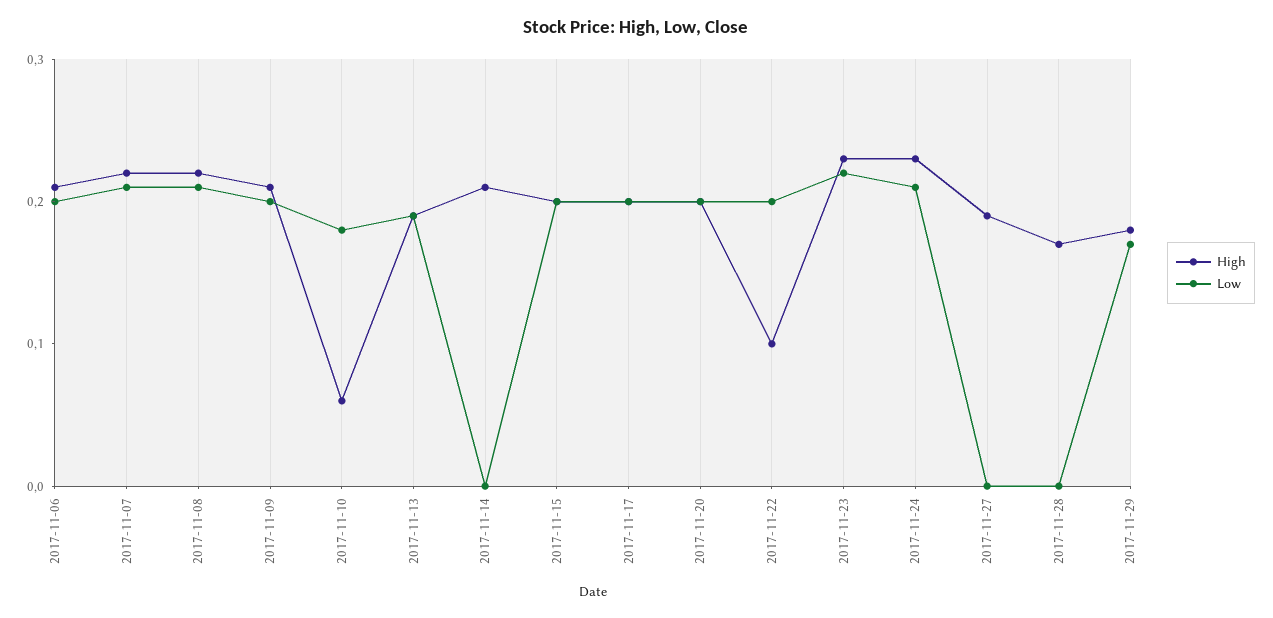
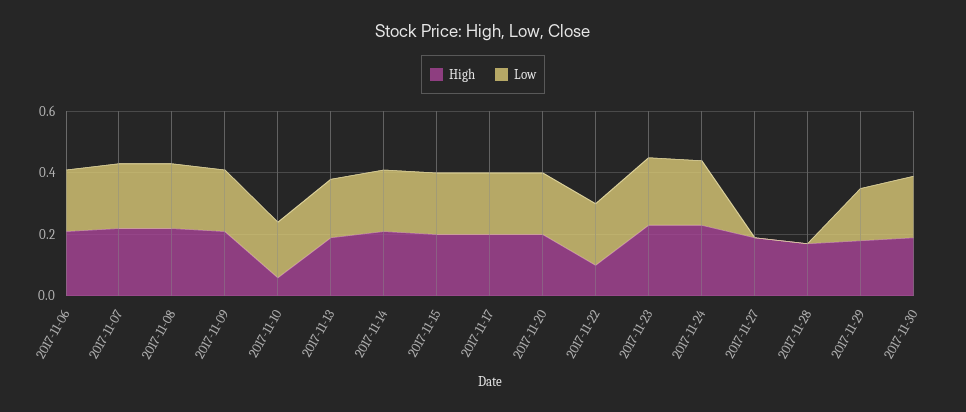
Low, 2017-11-14: 0 -> 0.2
High, 2017-11-30: none -> 0.2
Low, 2017-11-30: none -> 0.2

